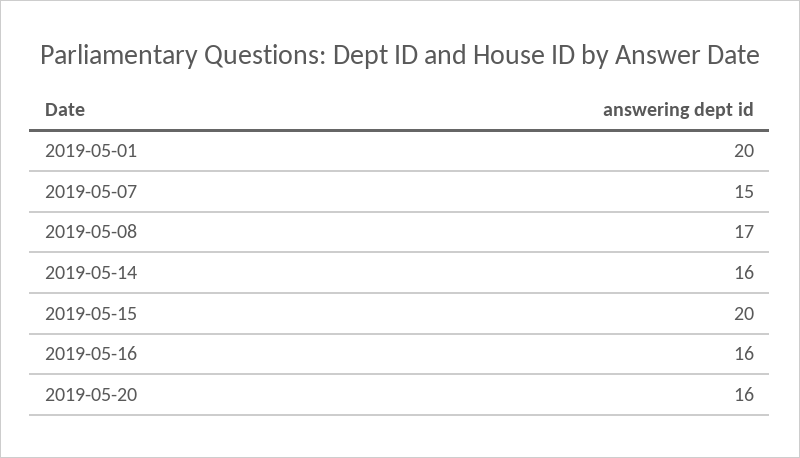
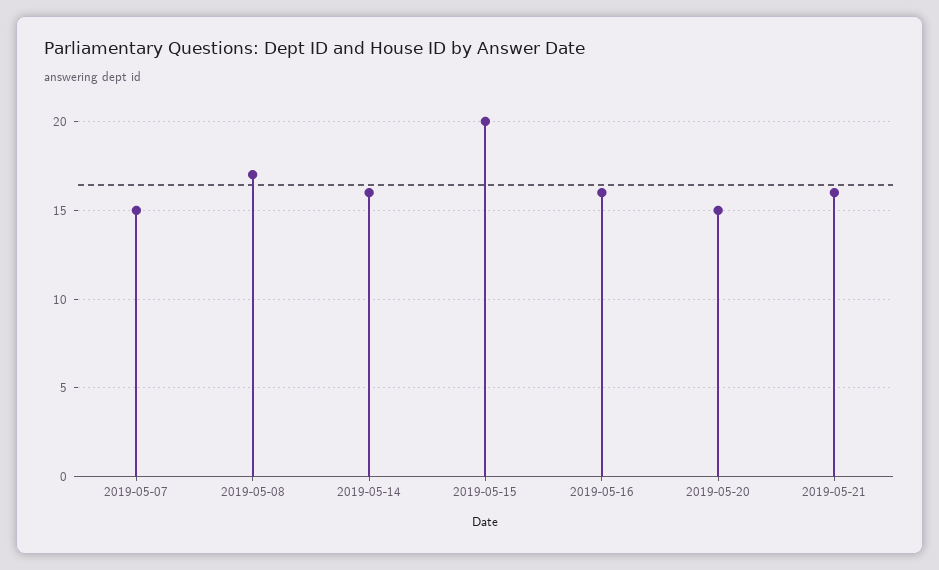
2019-05-01: 20 -> none
2019-05-20: 16 -> 15
2019-05-21: none -> 16

